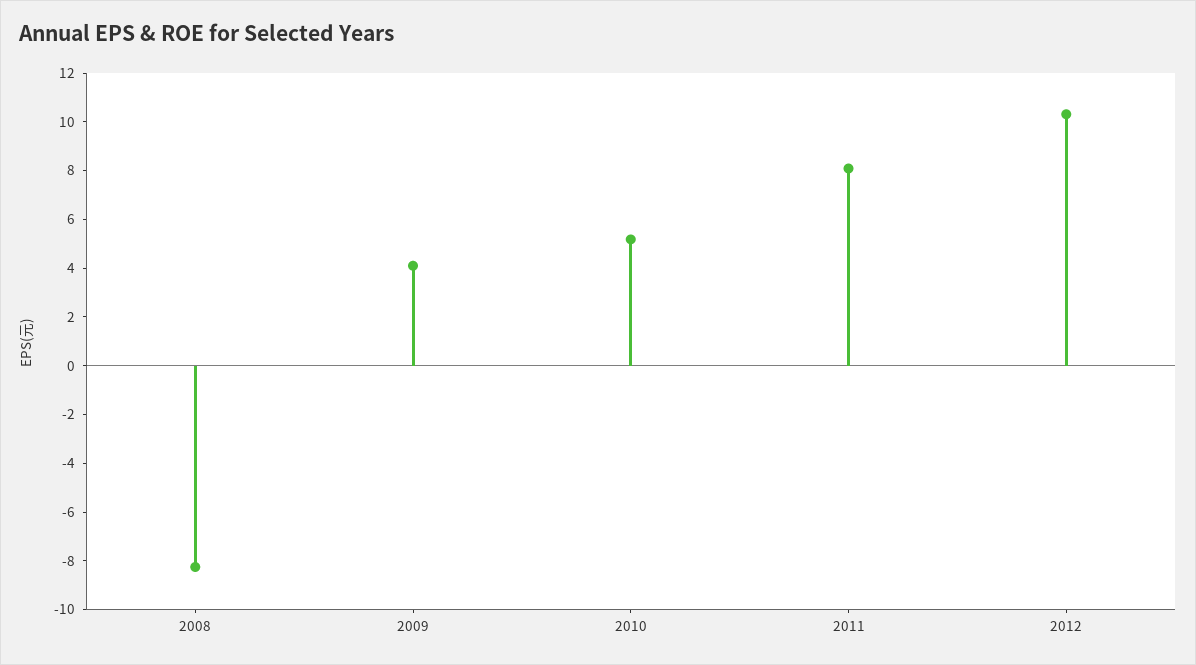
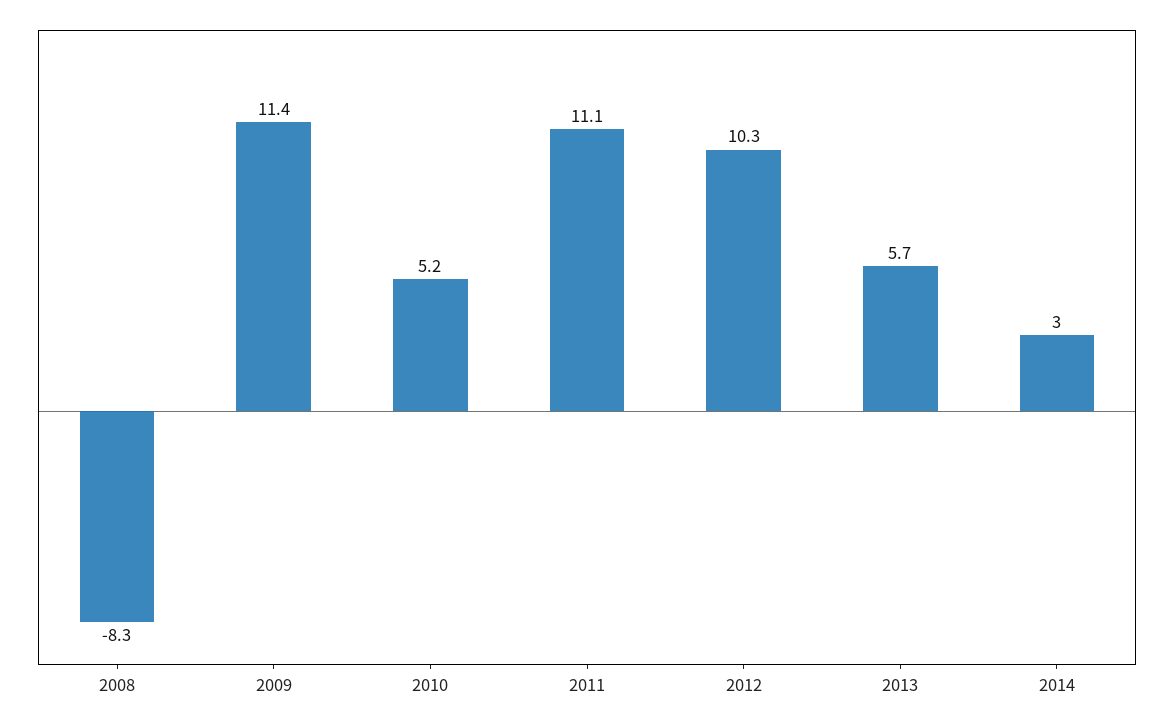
2009: 4 -> 11.4
2011: 8 -> 11.1
2013: none -> 5.7
2014: none -> 3

